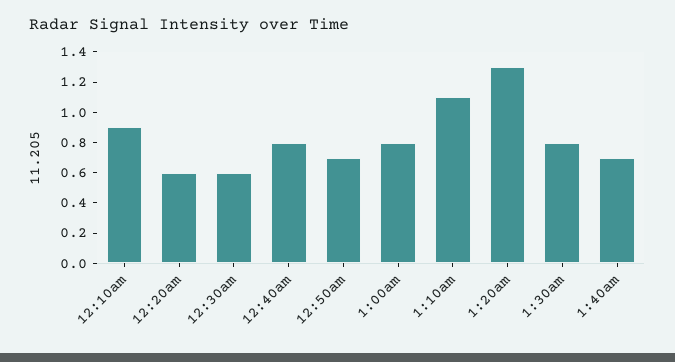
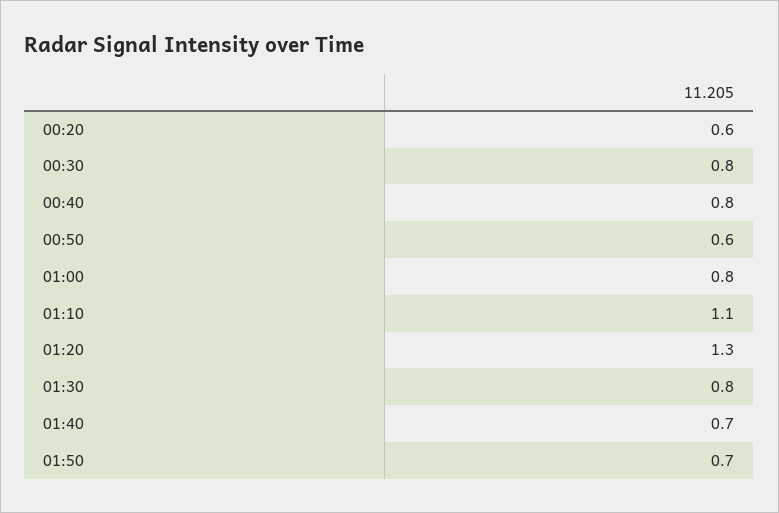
12:10am: 0.9 -> none
12:30am: 0.6 -> 0.8
12:50am: 0.7 -> 0.6
01:50: none -> 0.7

